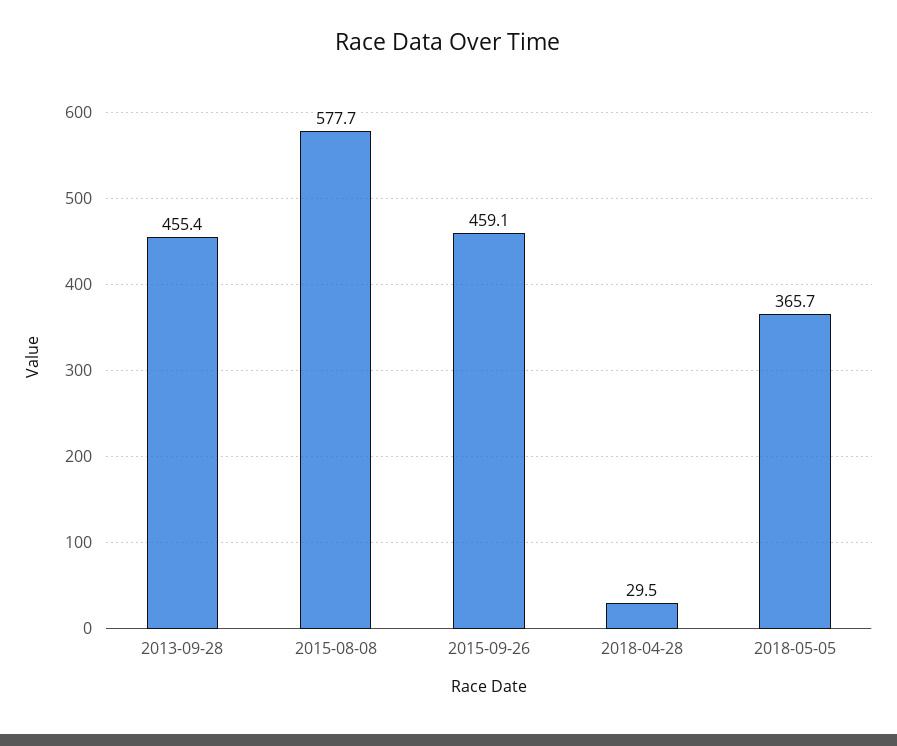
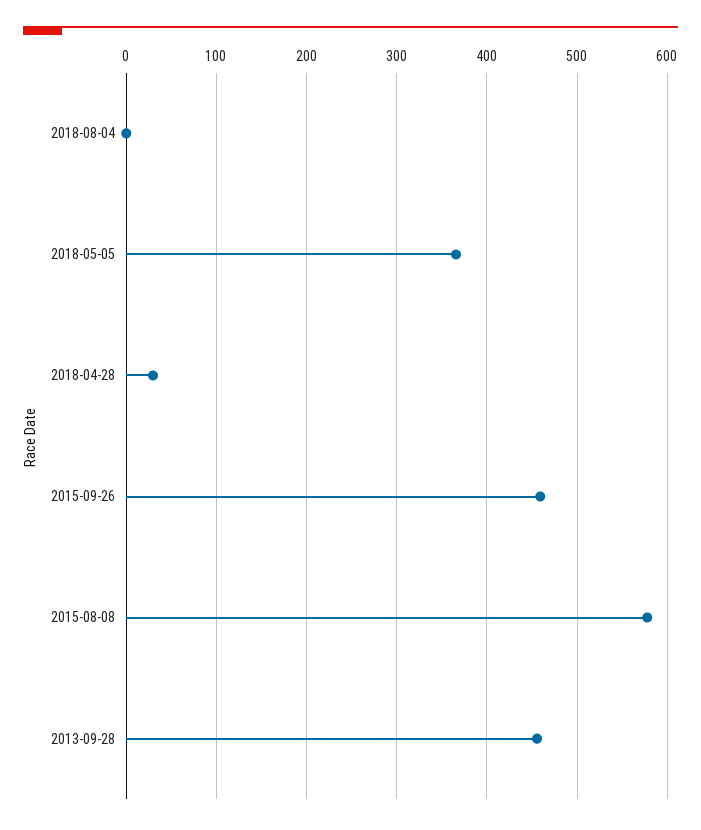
2018-08-04: none -> 0

